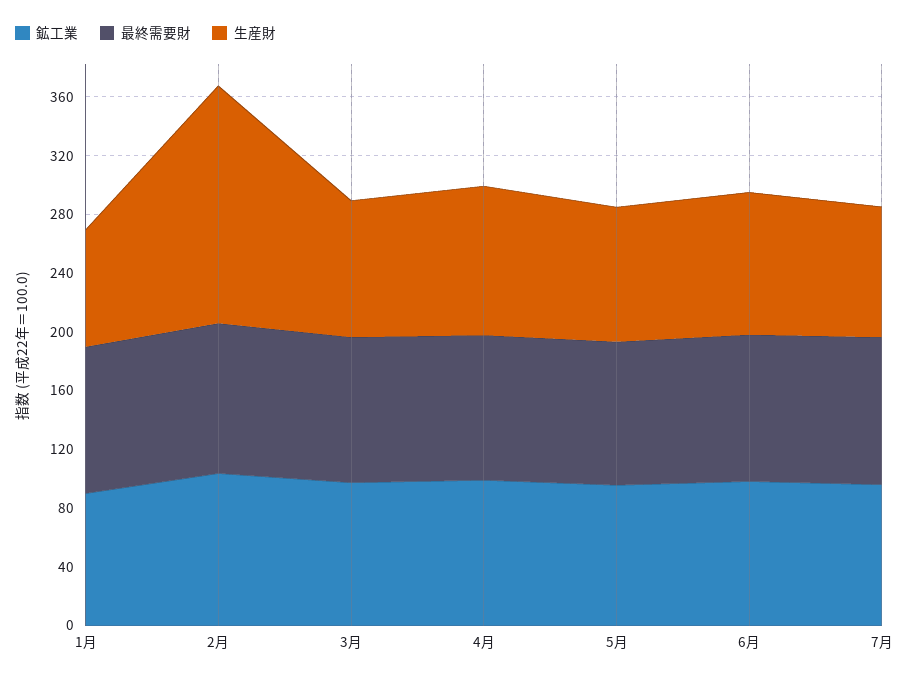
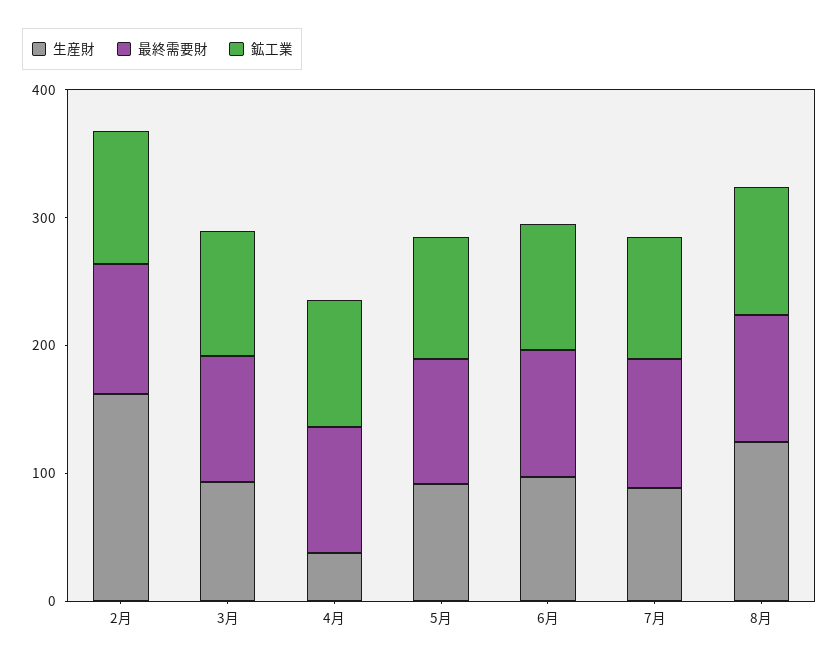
鉱工業, 1月: 90 -> none
最終需要財, 1月: 100 -> none
生産財, 1月: 80 -> none
生産財, 4月: 100 -> 40
生産財, 8月: none -> 120
最終需要財, 8月: none -> 100
鉱工業, 8月: none -> 100

